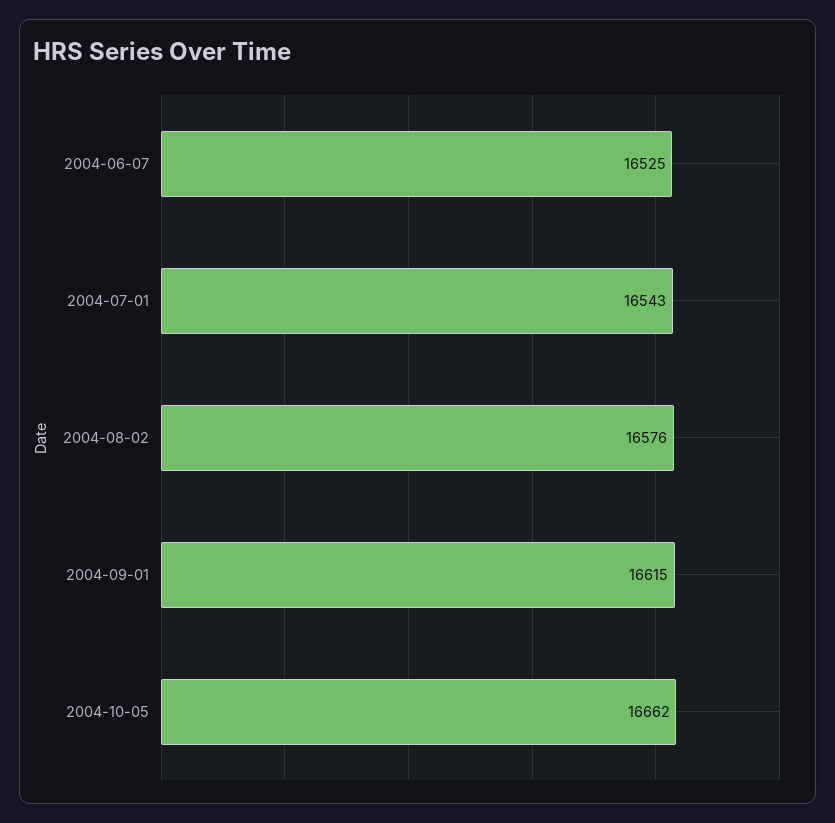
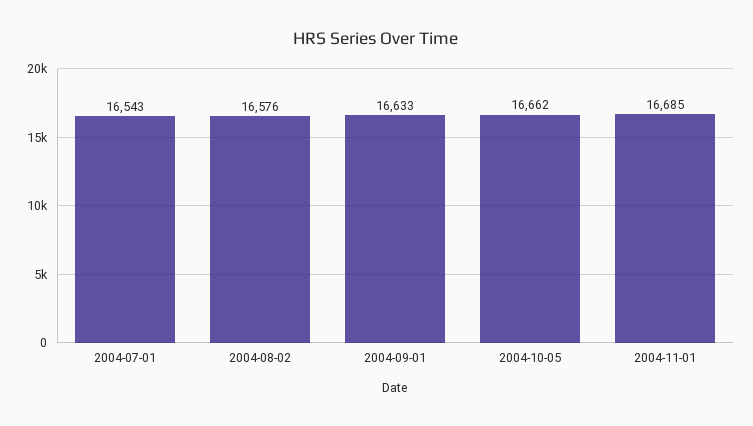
2004-06-07: 16525 -> none
2004-09-01: 16615 -> 16633
2004-11-01: none -> 16685

